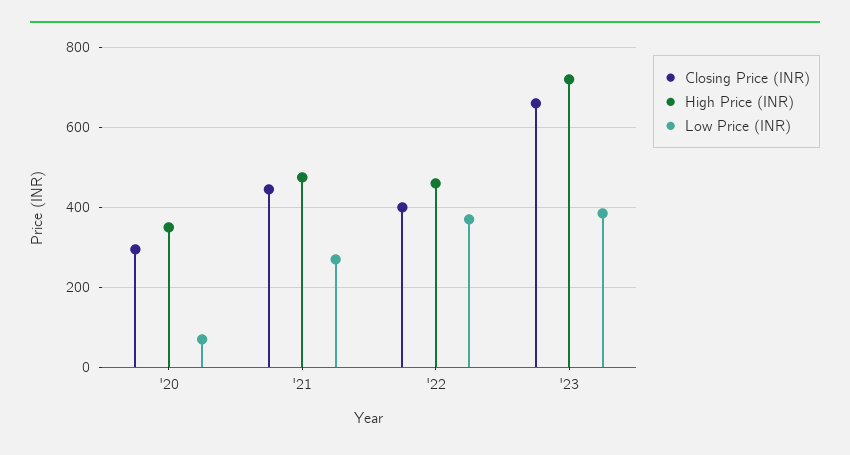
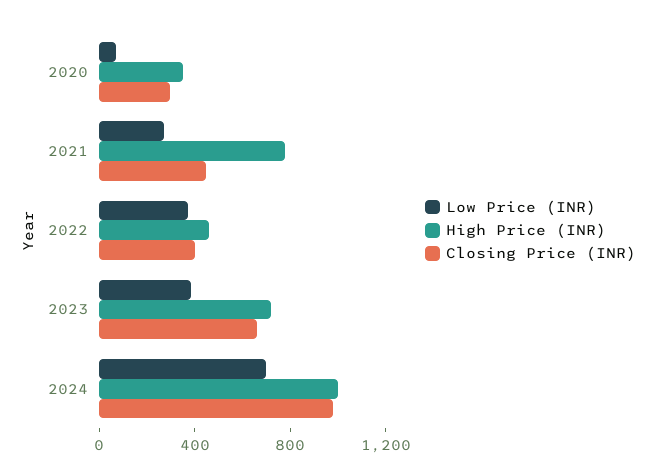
High Price (INR), '21: 480 -> 800
Low Price (INR), 2024: none -> 700
High Price (INR), 2024: none -> 1000
Closing Price (INR), 2024: none -> 1000

